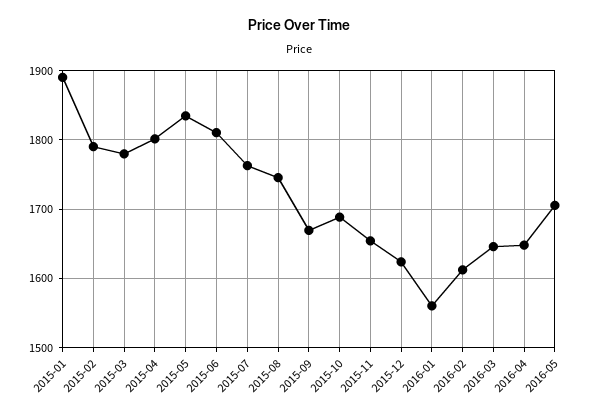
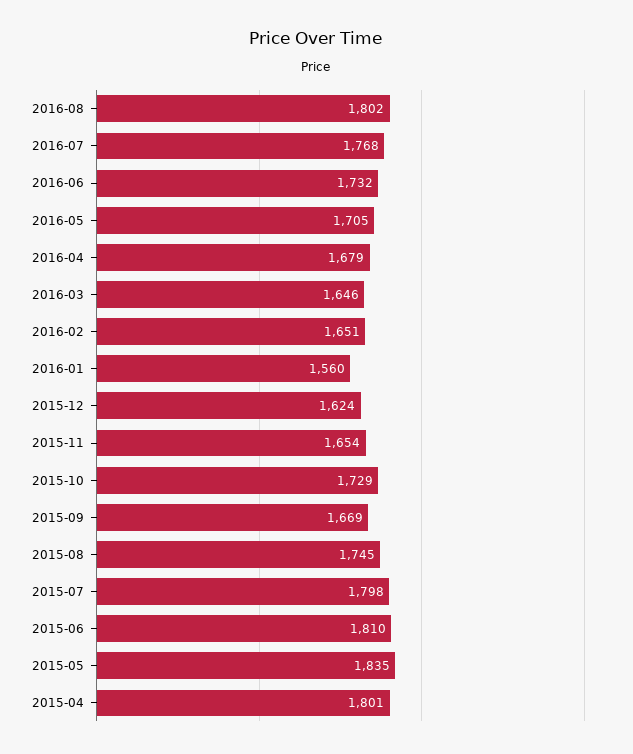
2015-01: 1890 -> none
2015-02: 1790 -> none
2015-03: 1780 -> none
2015-07: 1760 -> 1798
2015-10: 1690 -> 1729
2016-02: 1610 -> 1651
2016-04: 1650 -> 1679
2016-08: none -> 1802
2016-07: none -> 1768
2016-06: none -> 1732

